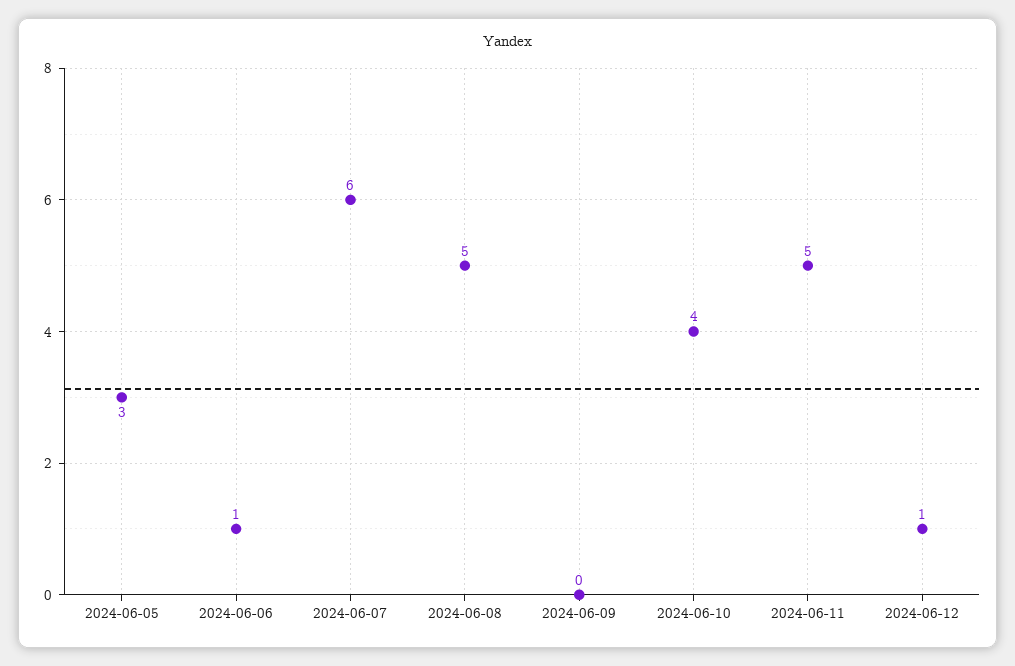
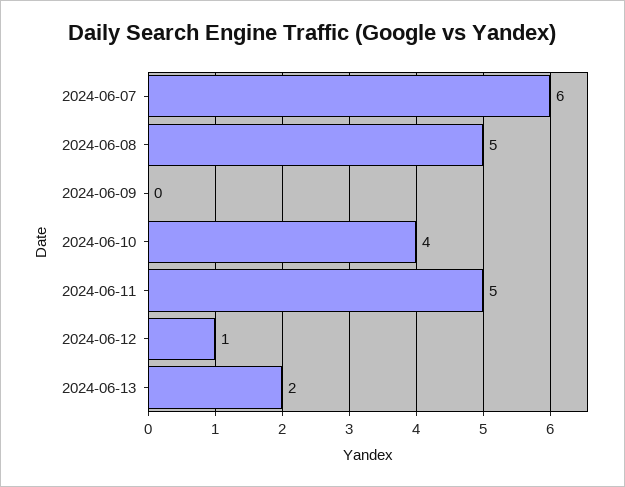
2024-06-05: 3 -> none
2024-06-06: 1 -> none
2024-06-13: none -> 2

